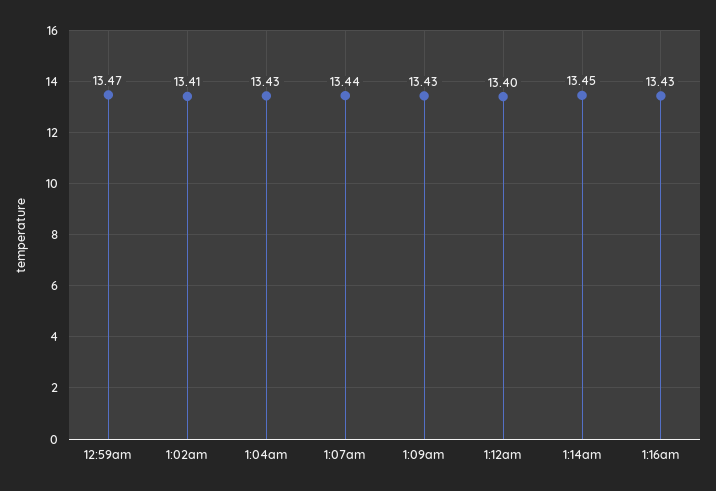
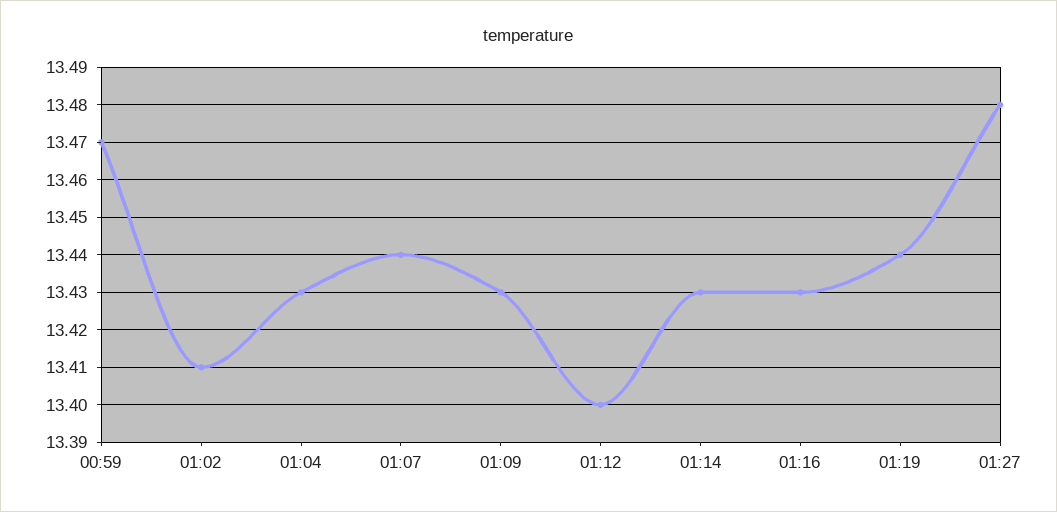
1:14am: 13.45 -> 13.43
01:19: none -> 13.44
01:27: none -> 13.48

